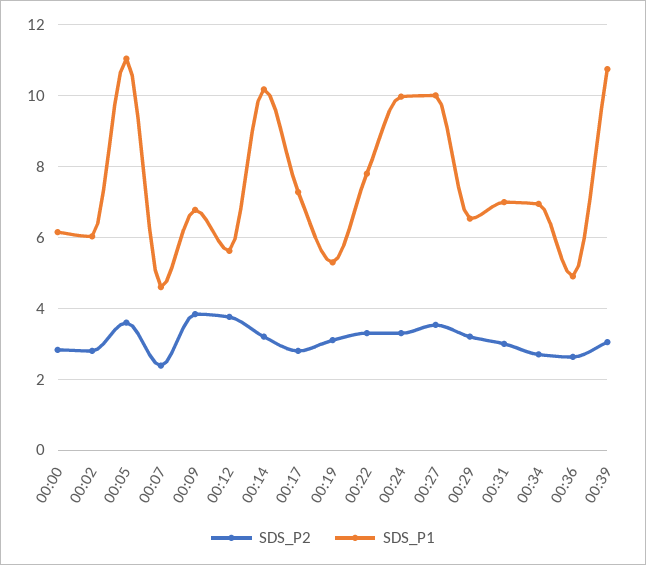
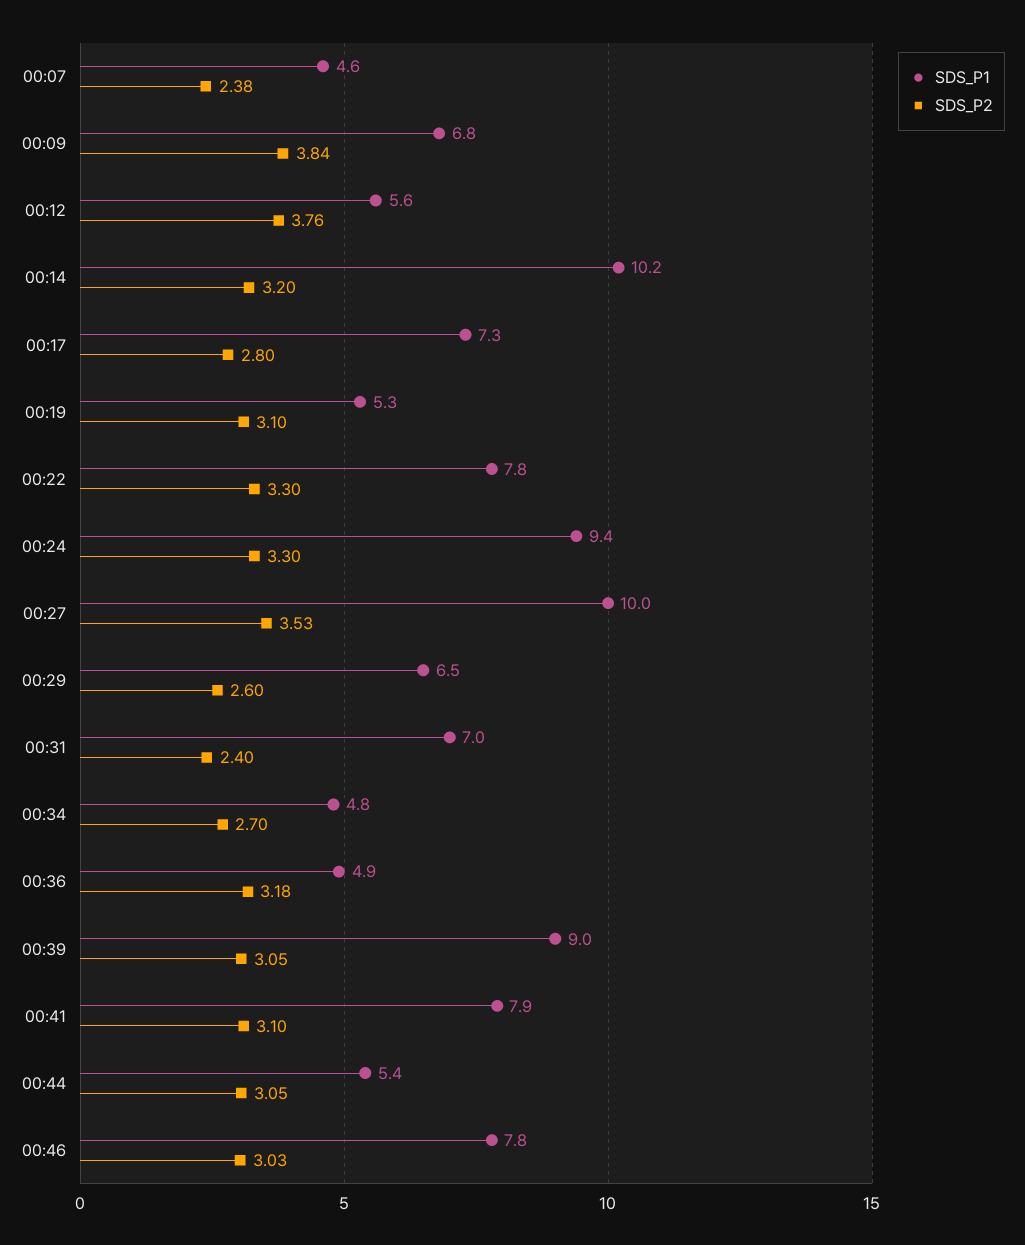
SDS_P2, 00:00: 2.8 -> none
SDS_P1, 00:00: 6.2 -> none
SDS_P2, 00:02: 2.8 -> none
SDS_P1, 00:02: 6 -> none
SDS_P2, 00:05: 3.6 -> none
SDS_P1, 00:05: 11 -> none
SDS_P1, 00:24: 10 -> 9.4
SDS_P2, 00:29: 3.2 -> 2.6
SDS_P2, 00:31: 3 -> 2.4
SDS_P1, 00:34: 7 -> 4.8
SDS_P2, 00:36: 2.6 -> 3.18
SDS_P1, 00:39: 10.8 -> 9
SDS_P1, 00:41: none -> 7.9
SDS_P2, 00:41: none -> 3.1
SDS_P1, 00:44: none -> 5.4
SDS_P2, 00:44: none -> 3.05
SDS_P1, 00:46: none -> 7.8
SDS_P2, 00:46: none -> 3.03

